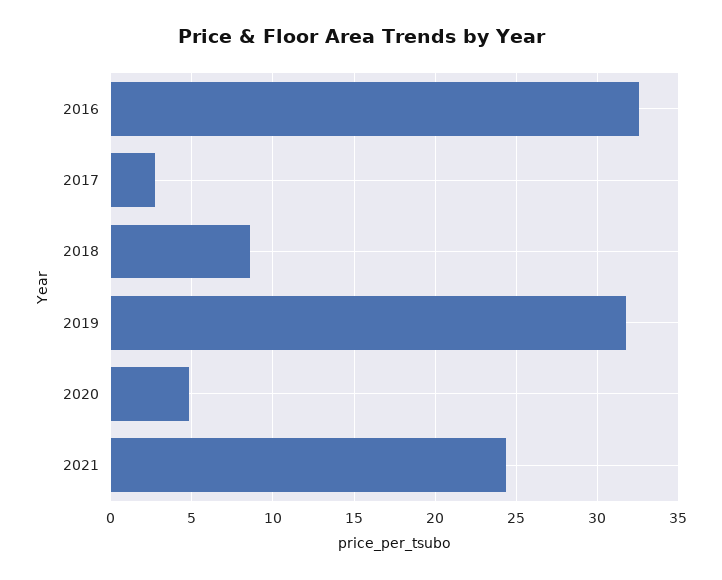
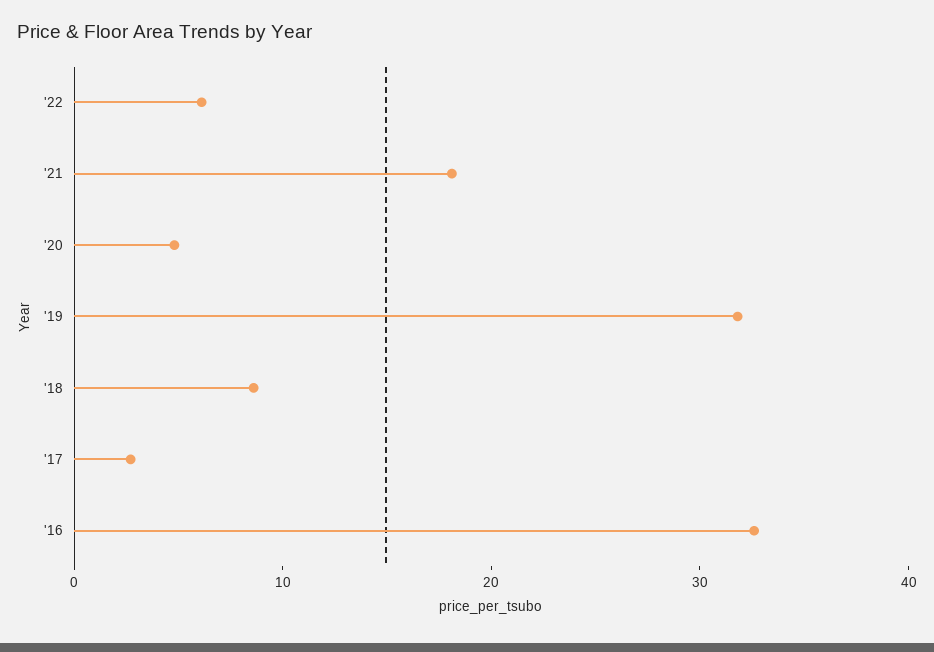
2021: 24.5 -> 18
'22: none -> 6

